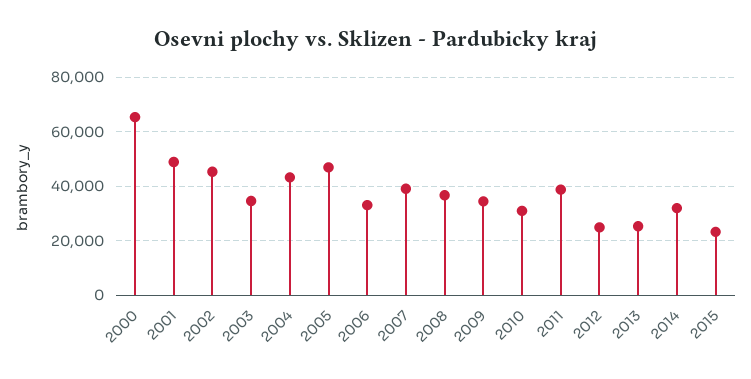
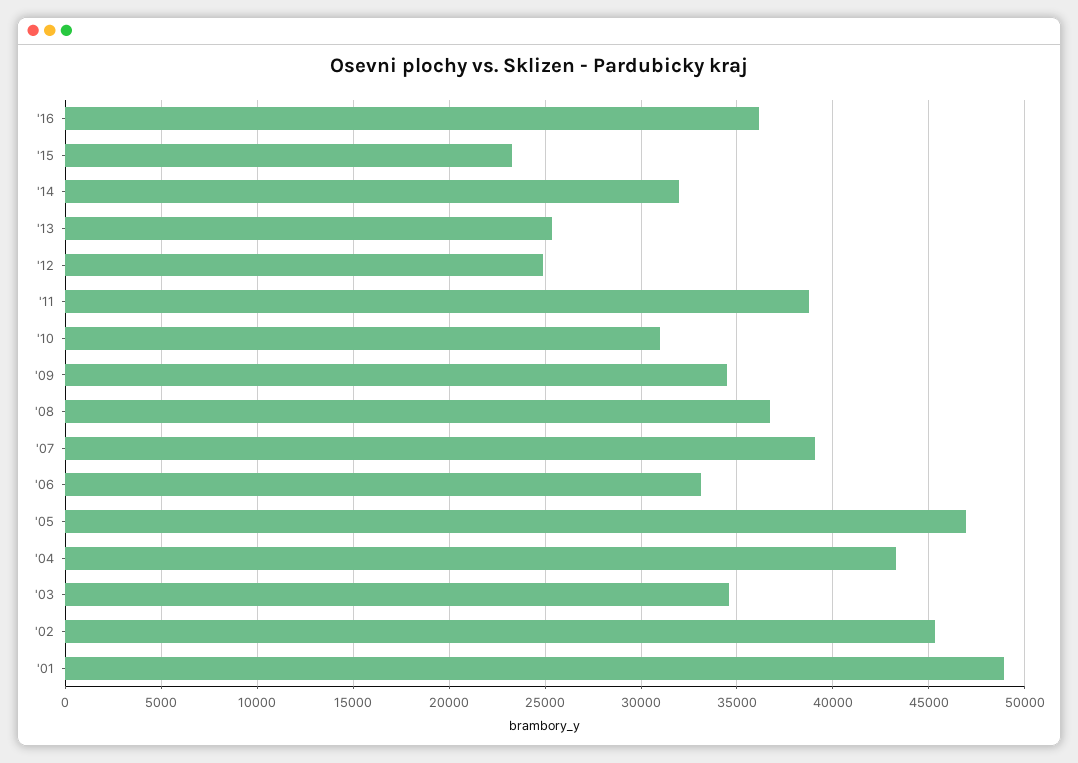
2000: 65000 -> none
'16: none -> 36000

